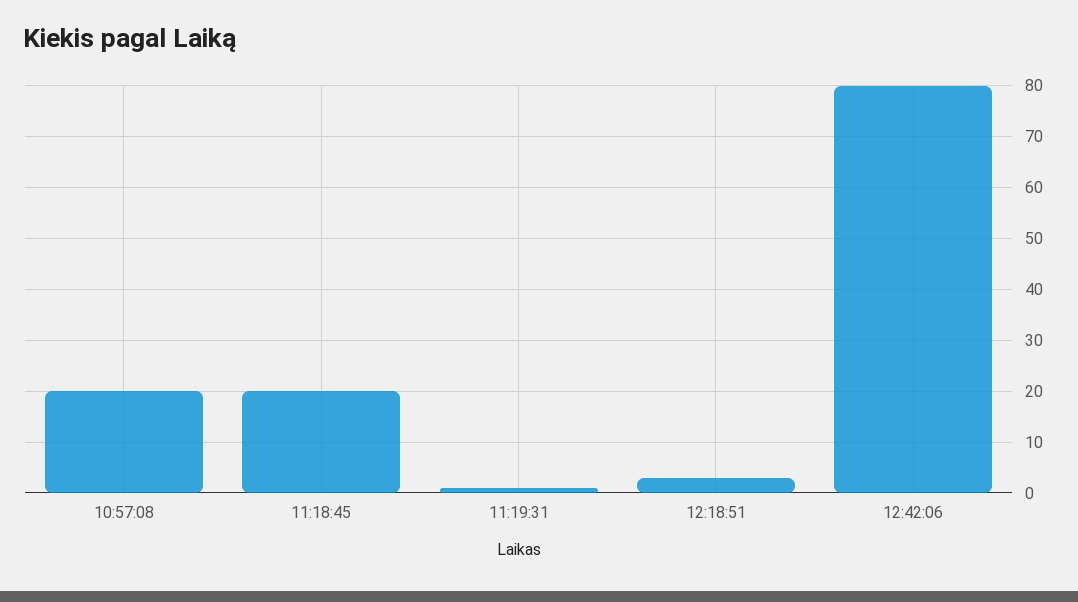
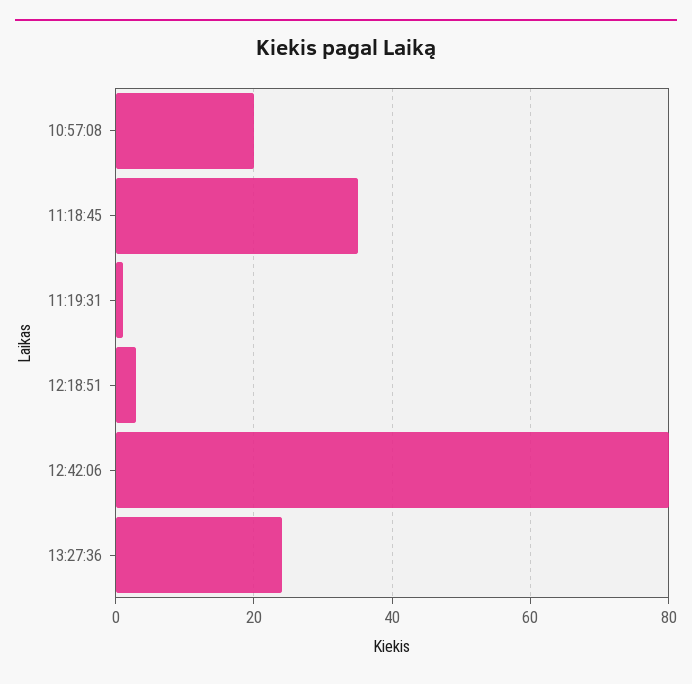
11:18:45: 20 -> 35
13:27:36: none -> 25

